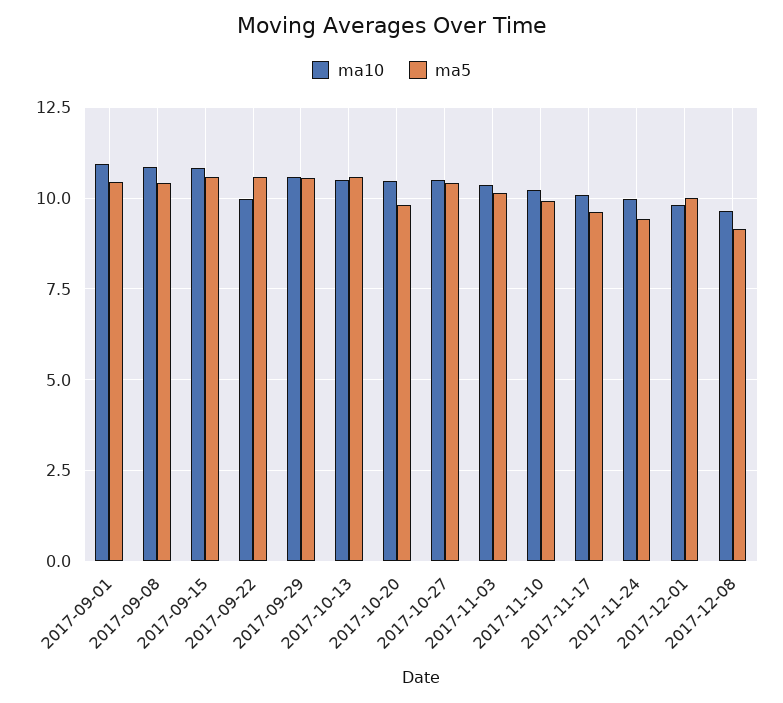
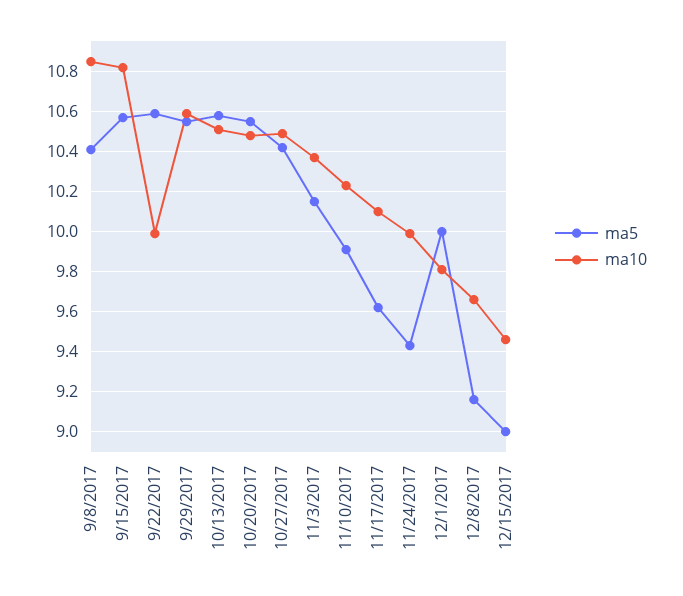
ma10, 2017-09-01: 11 -> none
ma5, 2017-09-01: 10.5 -> none
ma5, 2017-10-20: 9.75 -> 10.55
ma5, 12/15/2017: none -> 9
ma10, 12/15/2017: none -> 9.45

